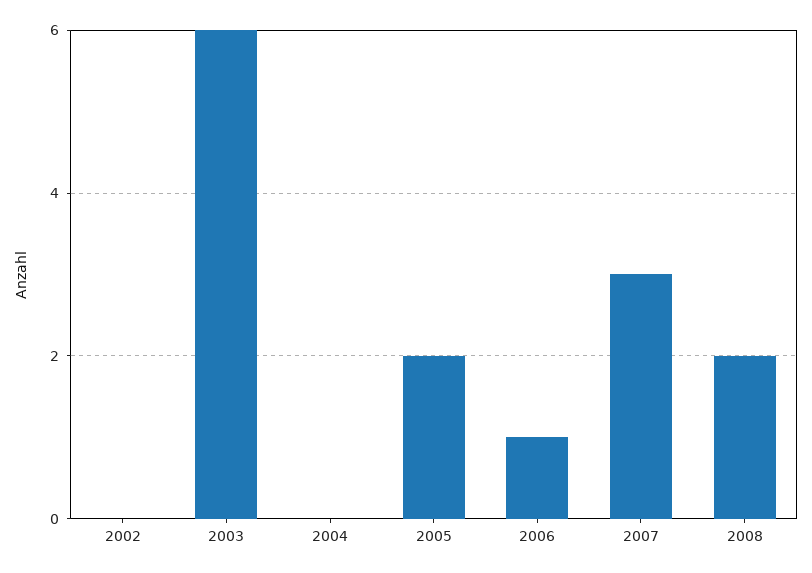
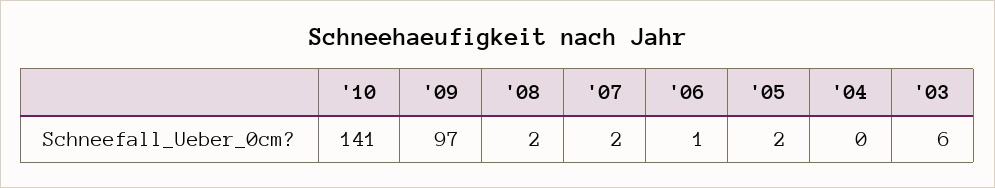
2002: 0 -> none
2007: 3 -> 2
'10: none -> 141
'09: none -> 97

